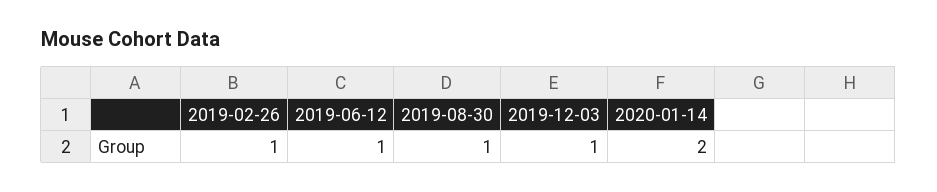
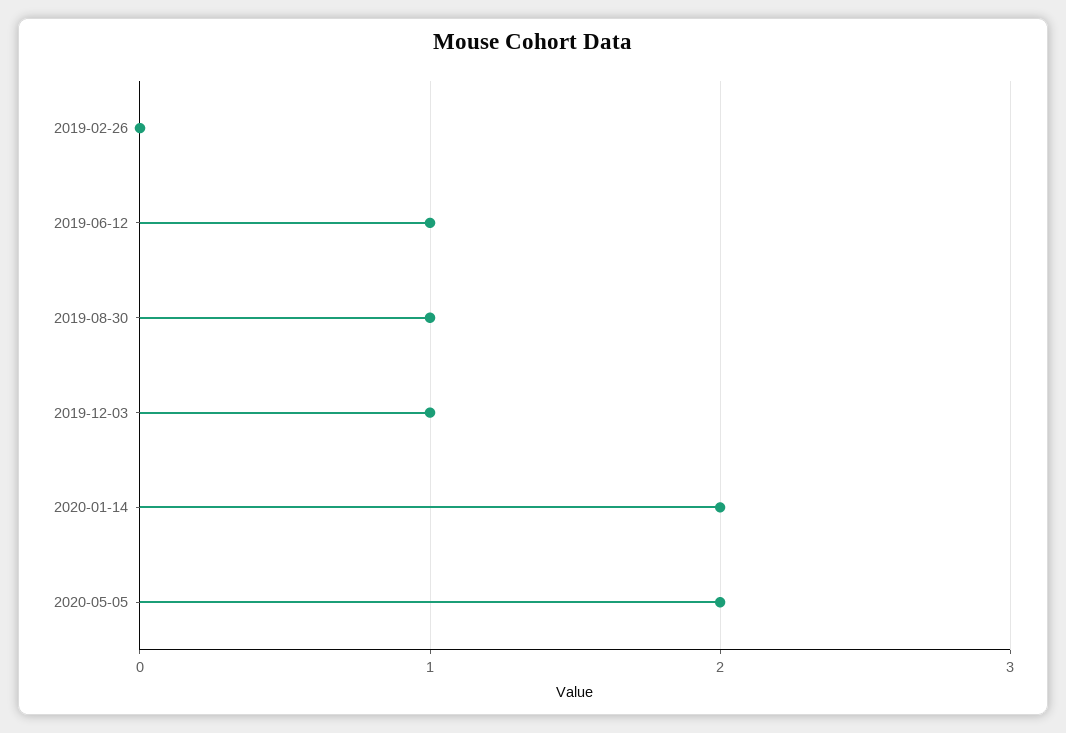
2019-02-26: 1 -> 0
2020-05-05: none -> 2

